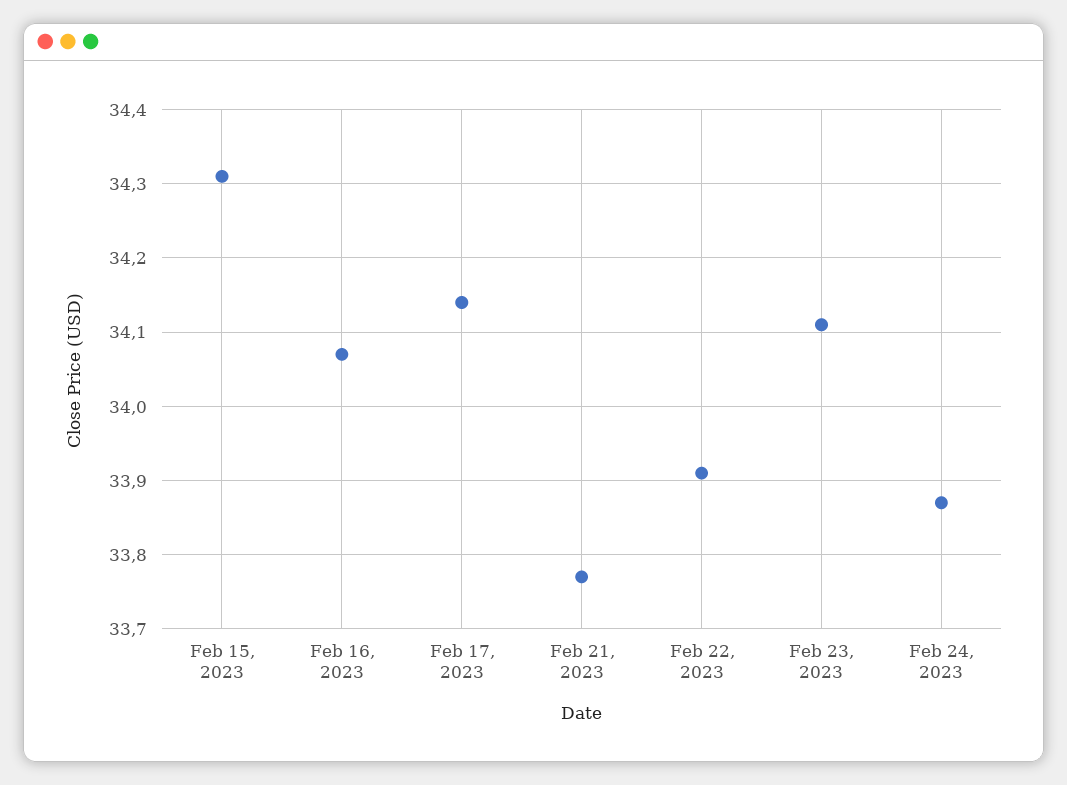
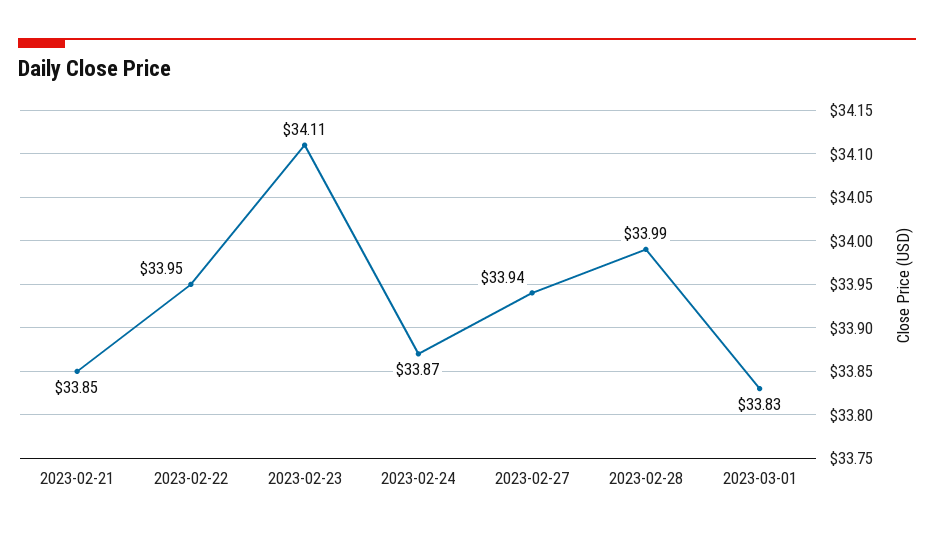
Feb 15, 2023: 34.31 -> none
Feb 16, 2023: 34.07 -> none
Feb 17, 2023: 34.14 -> none
Feb 21, 2023: 33.77 -> 33.85
Feb 22, 2023: 33.91 -> 33.95
2023-02-27: none -> 33.94
2023-02-28: none -> 33.99
2023-03-01: none -> 33.83

